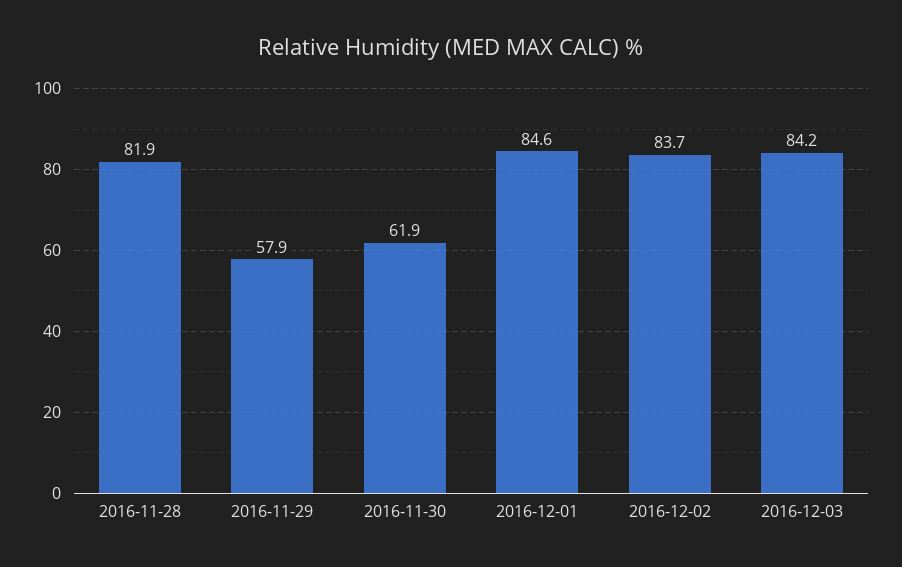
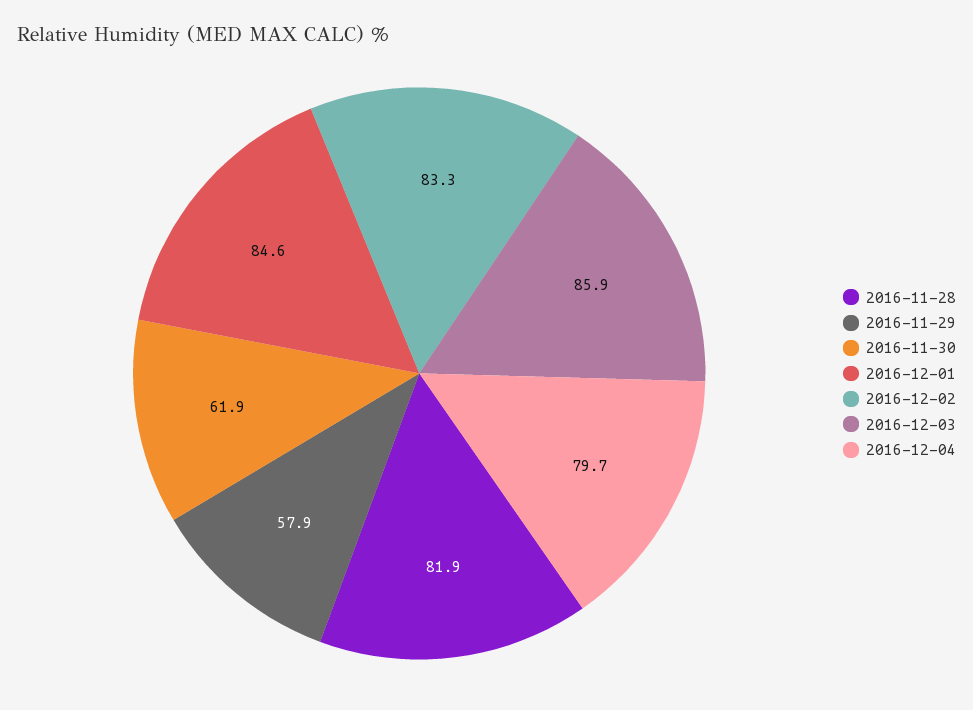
2016-12-02: 83.7 -> 83.3
2016-12-03: 84.2 -> 85.9
2016-12-04: none -> 79.7

